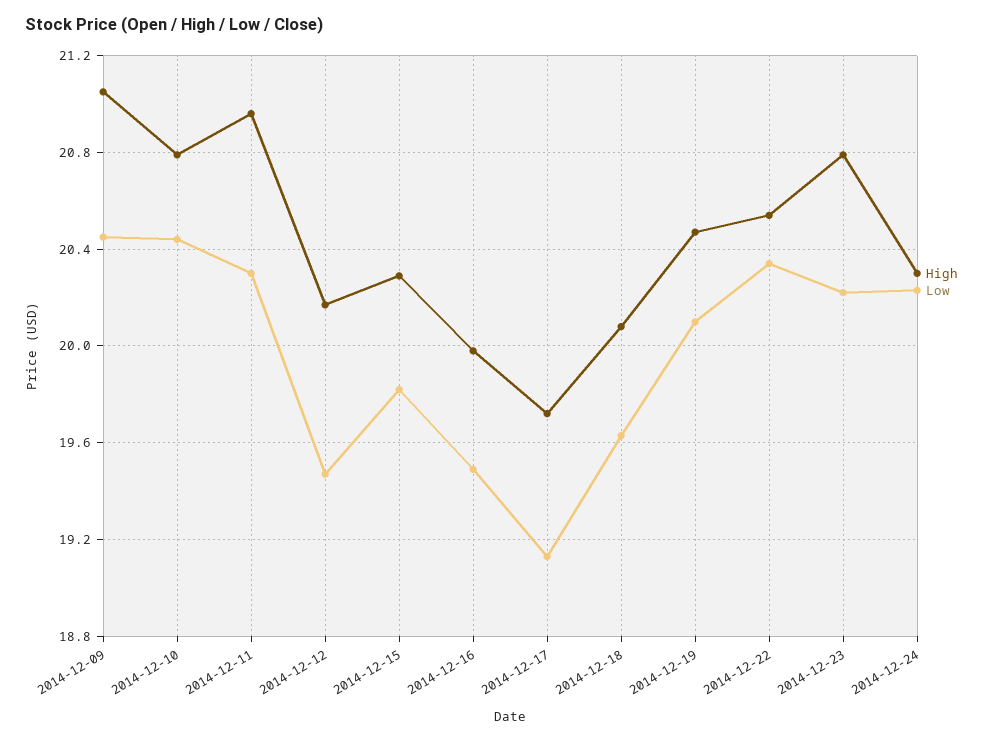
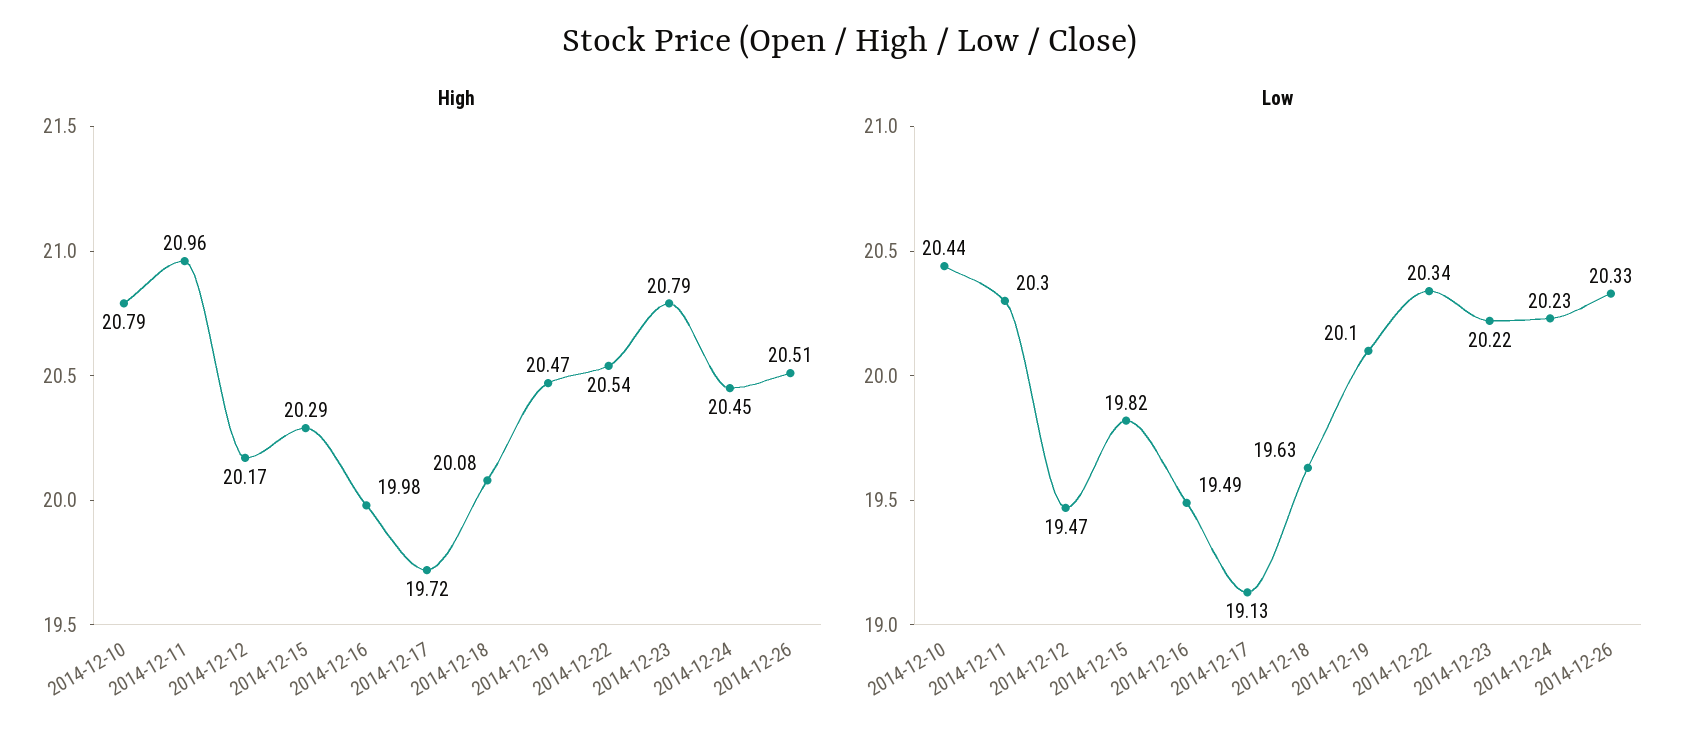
High, 2014-12-09: 21.05 -> none
Low, 2014-12-09: 20.45 -> none
High, 2014-12-24: 20.3 -> 20.45
High, 2014-12-26: none -> 20.51
Low, 2014-12-26: none -> 20.33

